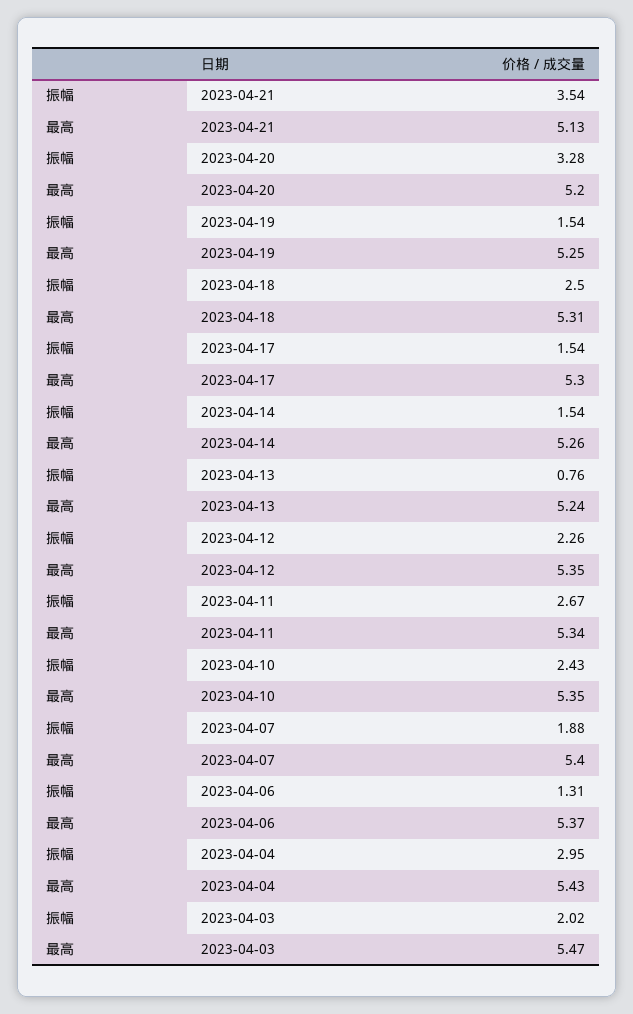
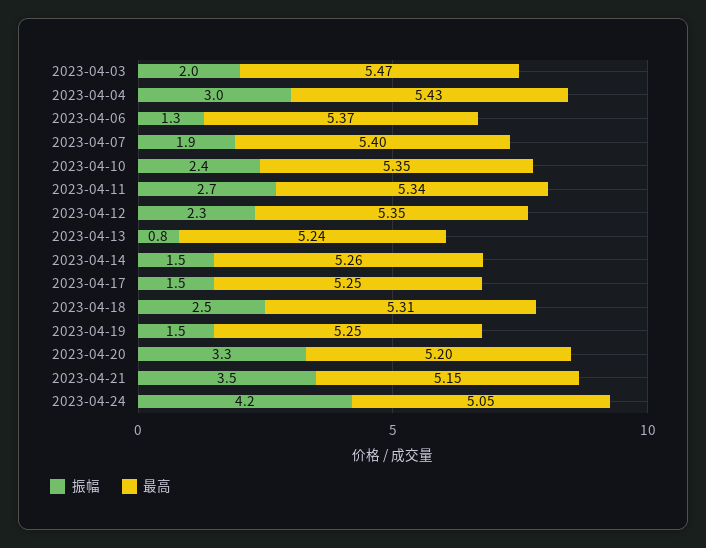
最高, 2023-04-21: 5.13 -> 5.15
最高, 2023-04-17: 5.3 -> 5.25
振幅, 2023-04-24: none -> 4.2
最高, 2023-04-24: none -> 5.05

